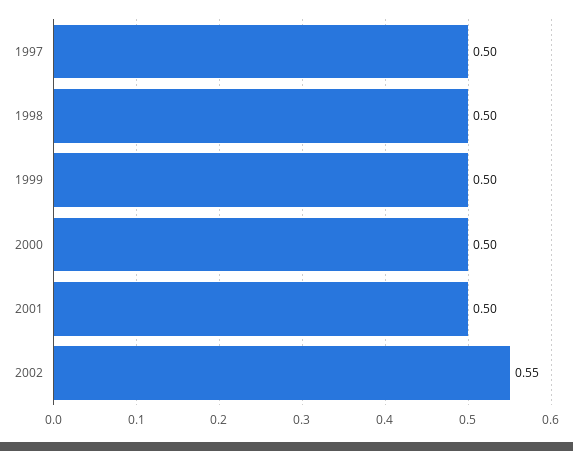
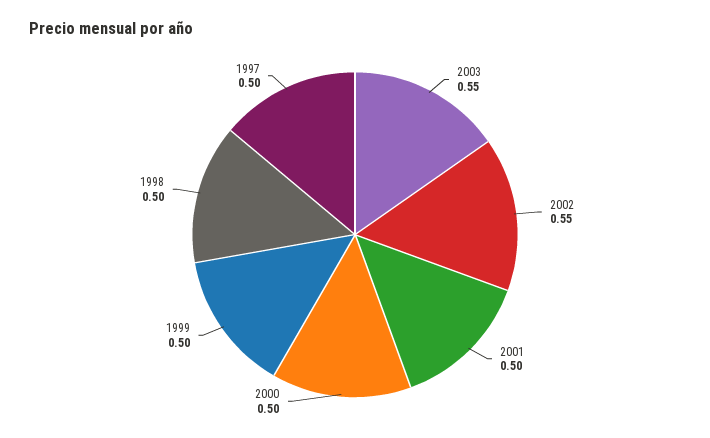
2003: none -> 0.55

